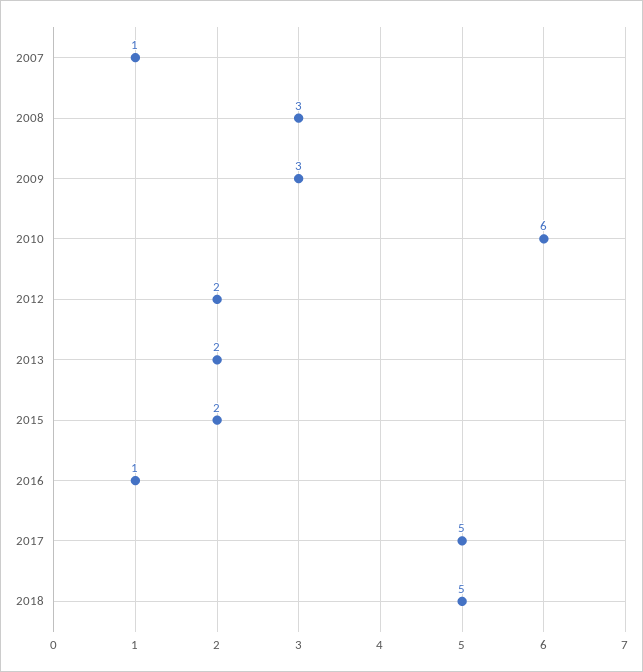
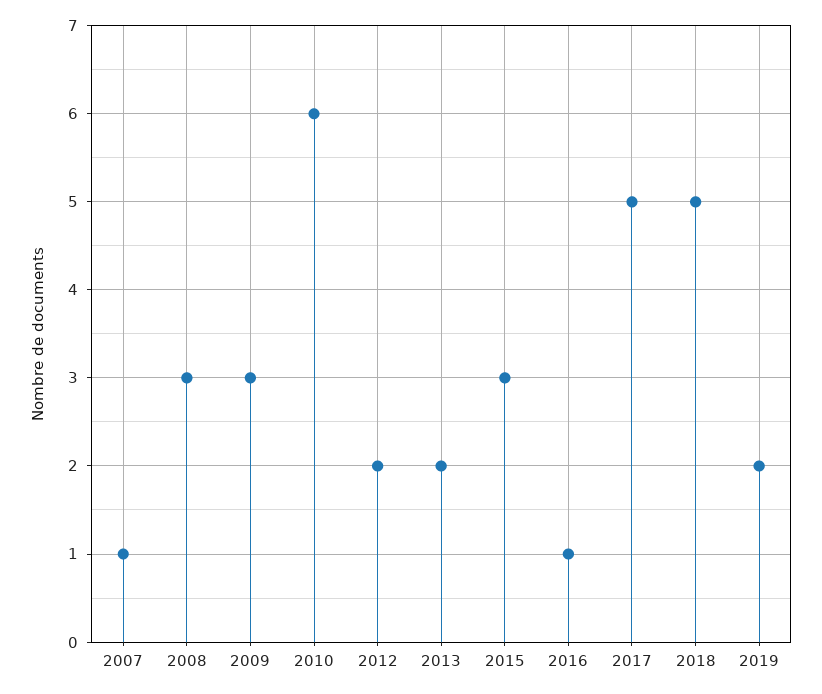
2015: 2 -> 3
2019: none -> 2

